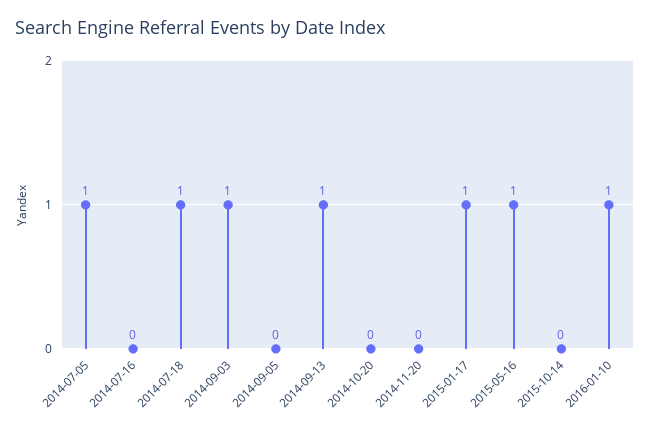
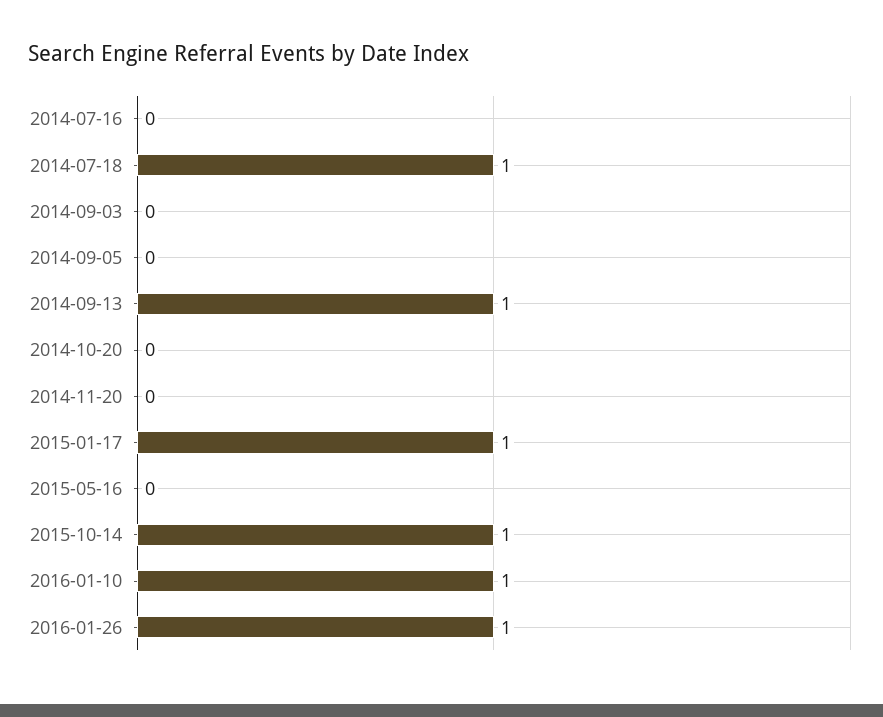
2014-07-05: 1 -> none
2014-09-03: 1 -> 0
2015-05-16: 1 -> 0
2015-10-14: 0 -> 1
2016-01-26: none -> 1

